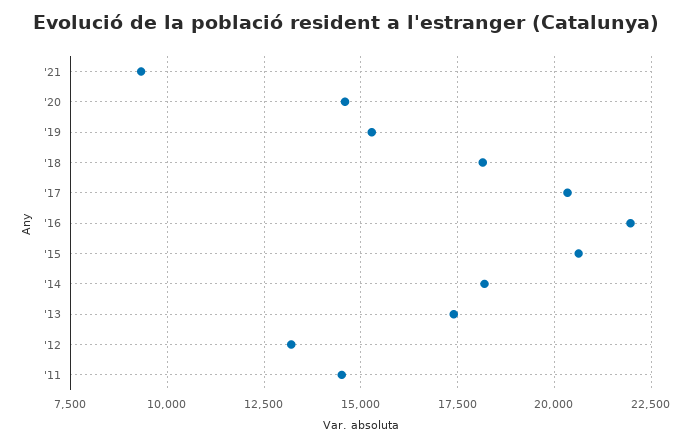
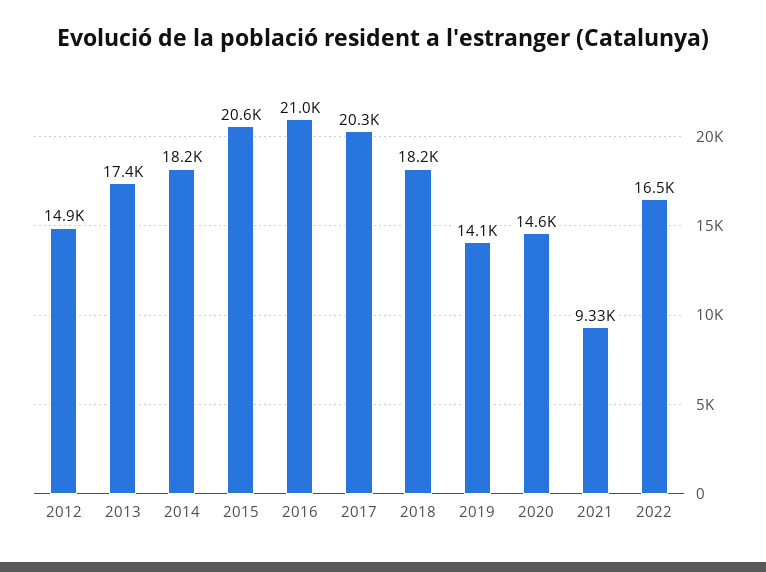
'19: 15250 -> 14100
'16: 22000 -> 21000
'12: 13250 -> 14900
'11: 14500 -> none
2022: none -> 16500

